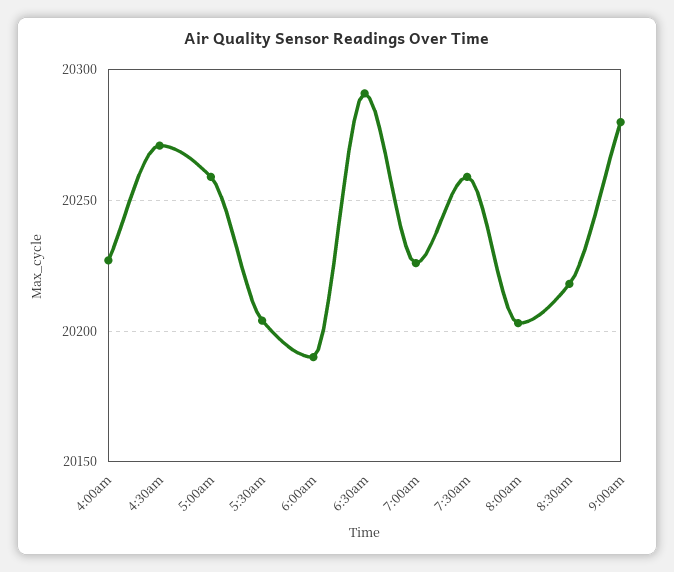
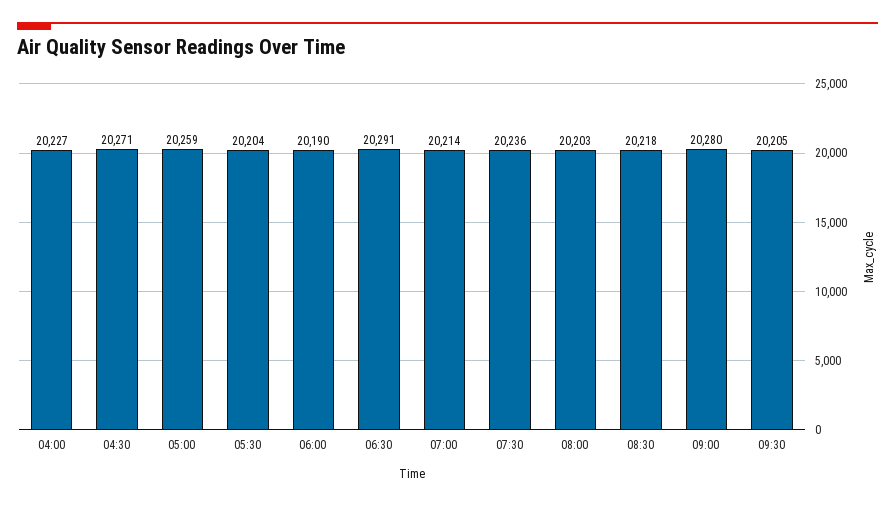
7:00am: 20225 -> 20214
7:30am: 20260 -> 20236
09:30: none -> 20205

